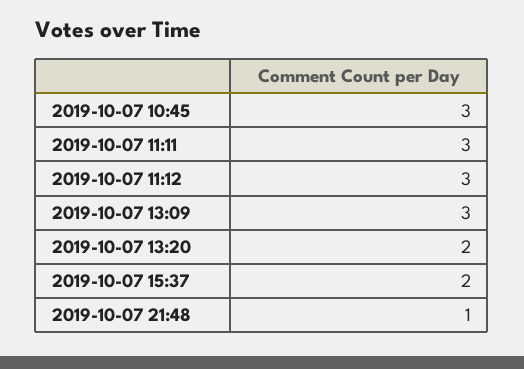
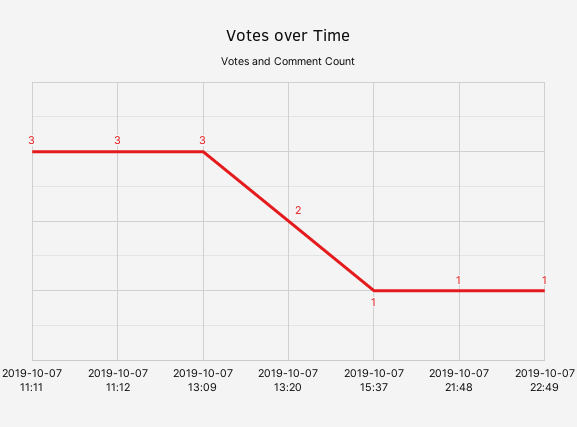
2019-10-07 10:45: 3 -> none
2019-10-07 15:37: 2 -> 1
2019-10-07 22:49: none -> 1

